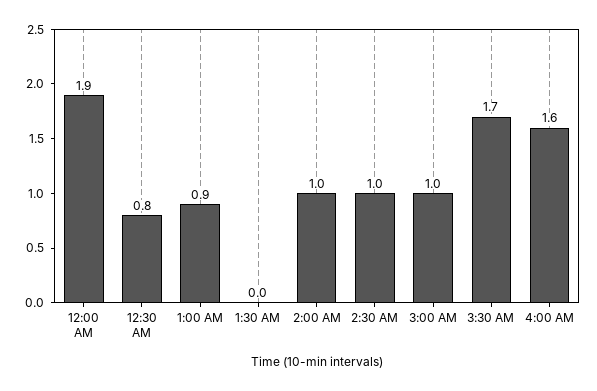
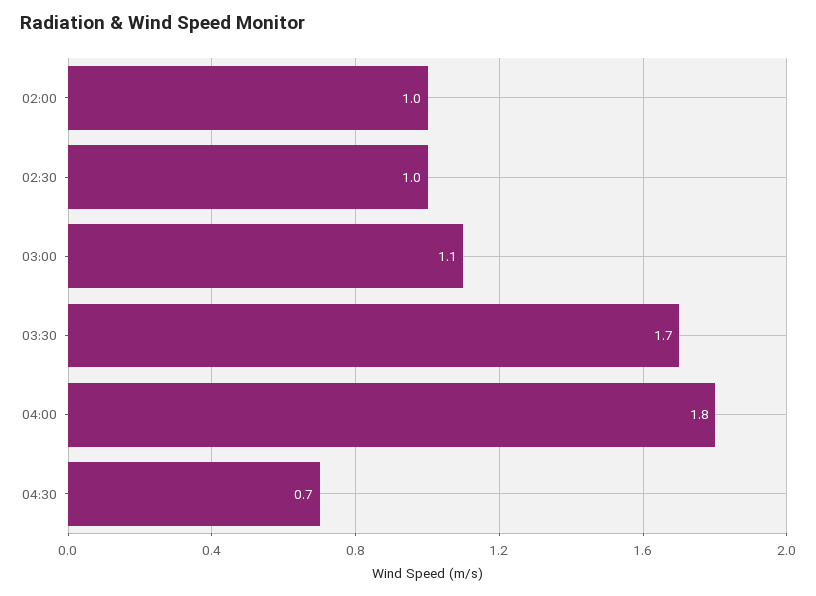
12:00 AM: 1.9 -> none
12:30 AM: 0.8 -> none
1:00 AM: 0.9 -> none
1:30 AM: 0 -> none
3:00 AM: 1 -> 1.1
4:00 AM: 1.6 -> 1.8
04:30: none -> 0.7

